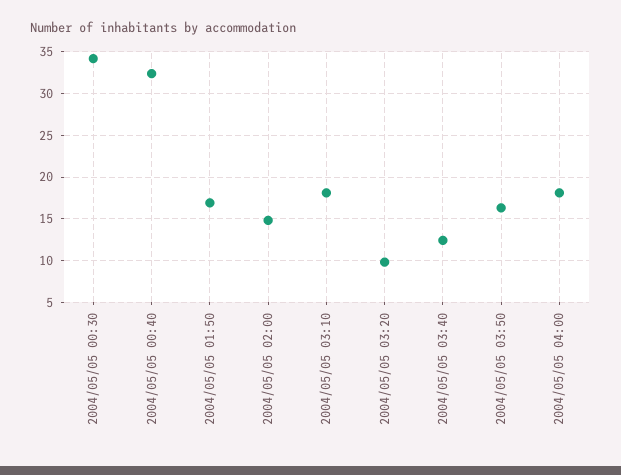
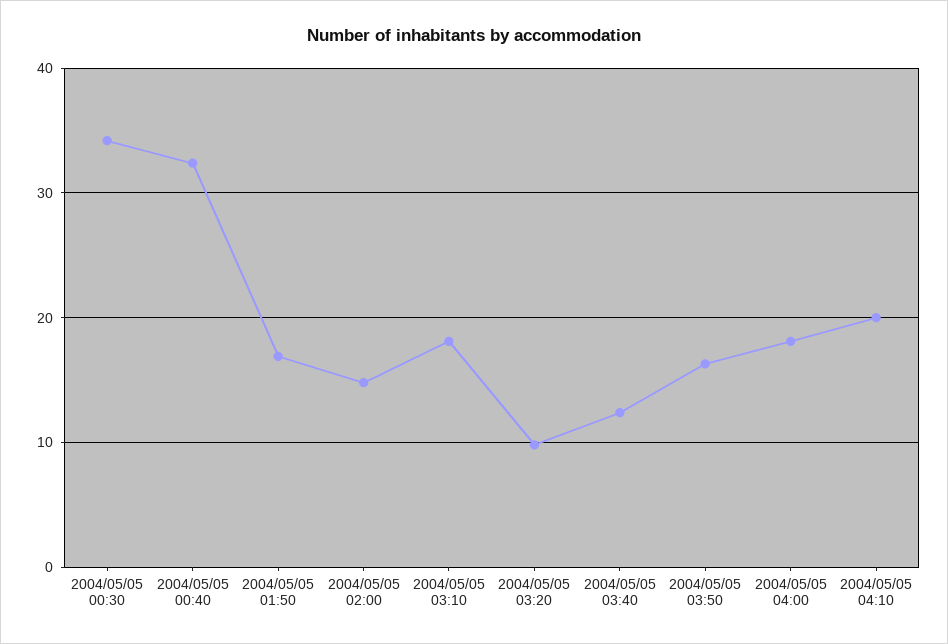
2004/05/05 04:10: none -> 20

